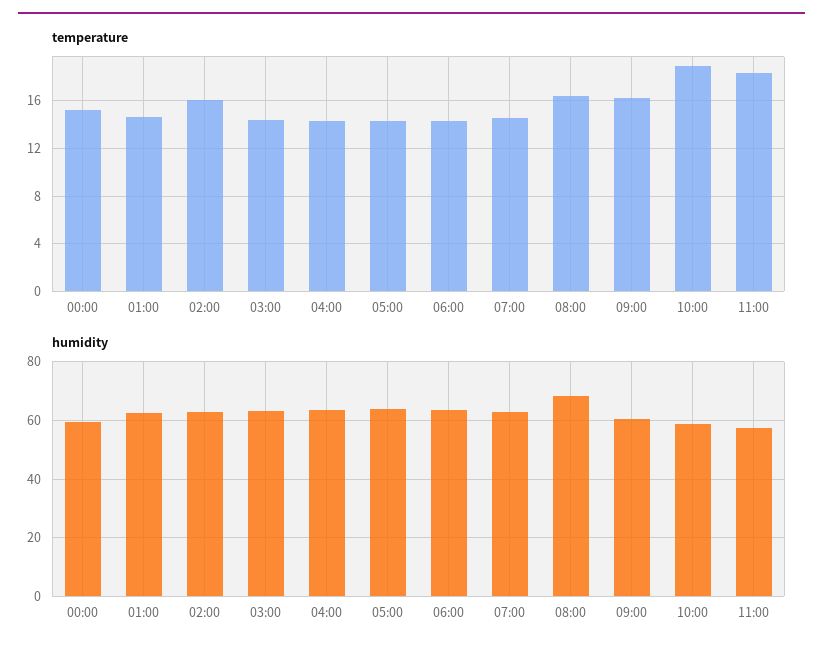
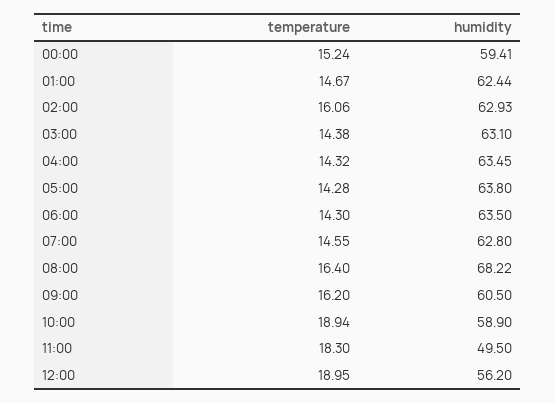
humidity, 11:00: 57.5 -> 49.5
temperature, 12:00: none -> 18.95
humidity, 12:00: none -> 56.2

